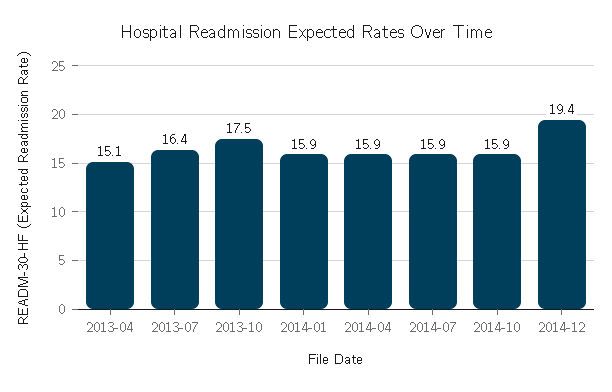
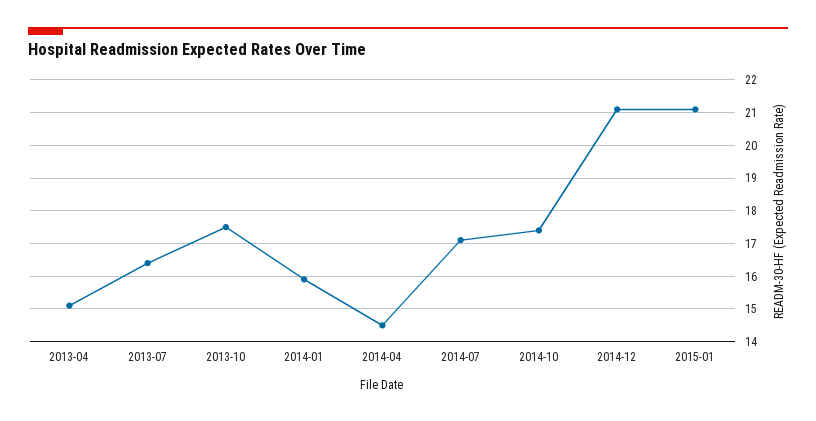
2014-04: 15.9 -> 14.5
2014-07: 15.9 -> 17
2014-10: 15.9 -> 17.5
2014-12: 19.4 -> 21
2015-01: none -> 21

